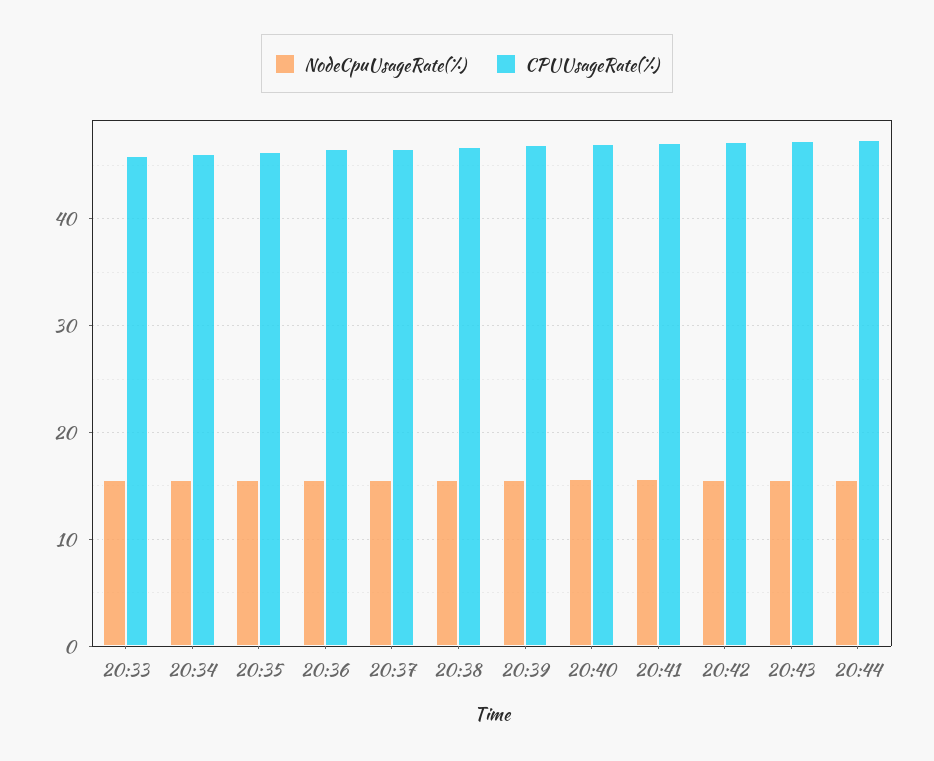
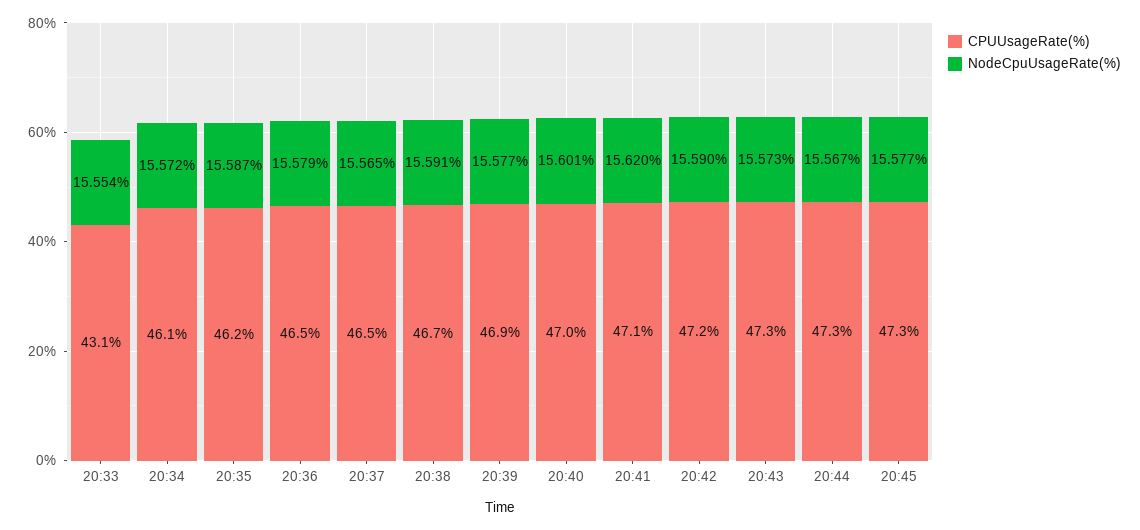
CPUUsageRate(%), 20:33: 46 -> 43.1
CPUUsageRate(%), 20:45: none -> 47.3
NodeCpuUsageRate(%), 20:45: none -> 15.577

